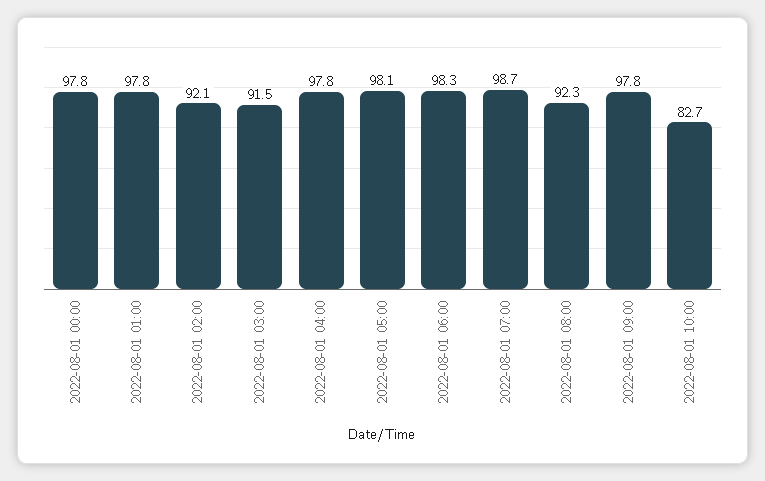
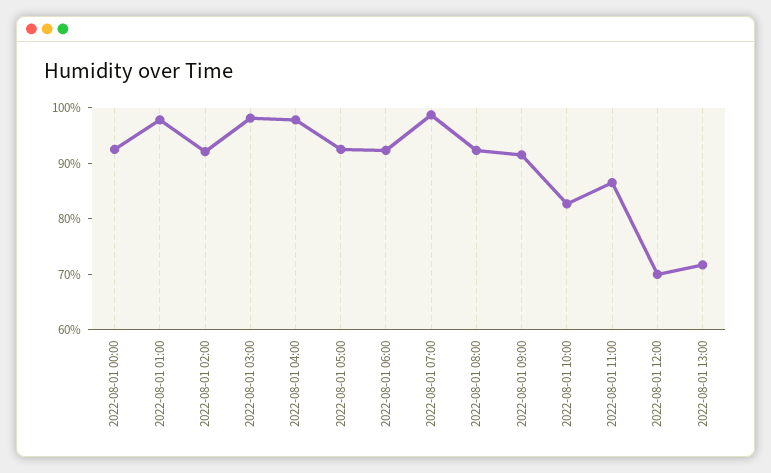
2022-08-01 00:00: 97.8 -> 92
2022-08-01 03:00: 91.5 -> 98
2022-08-01 05:00: 98.1 -> 92
2022-08-01 06:00: 98.3 -> 92
2022-08-01 09:00: 97.8 -> 92
2022-08-01 11:00: none -> 86
2022-08-01 12:00: none -> 70
2022-08-01 13:00: none -> 72

